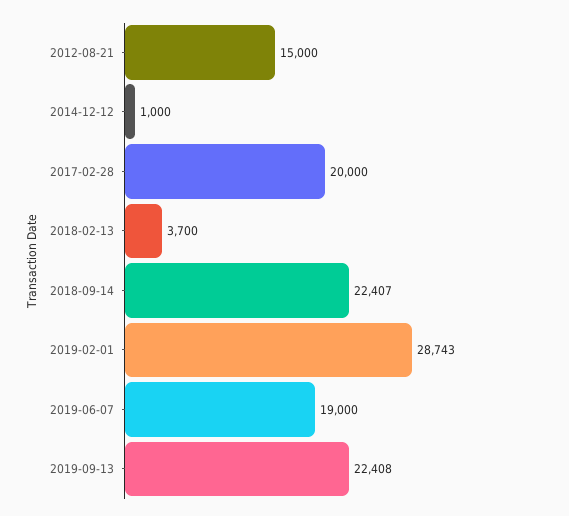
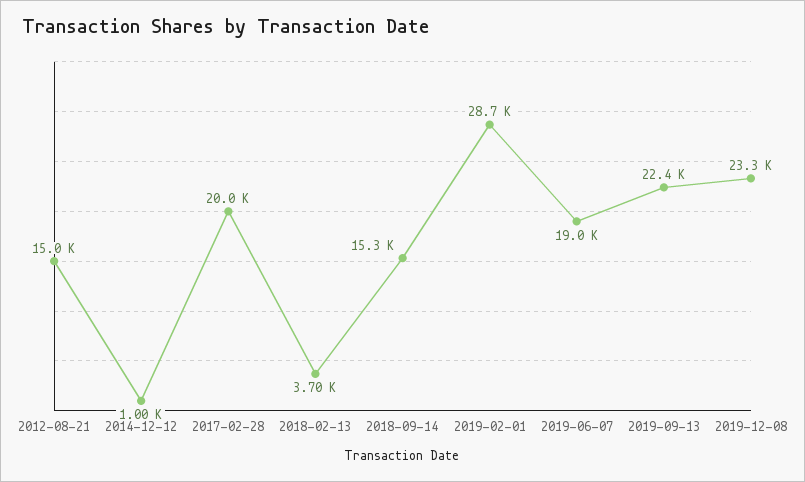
2018-09-14: 22407 -> 15300
2019-12-08: none -> 23300

